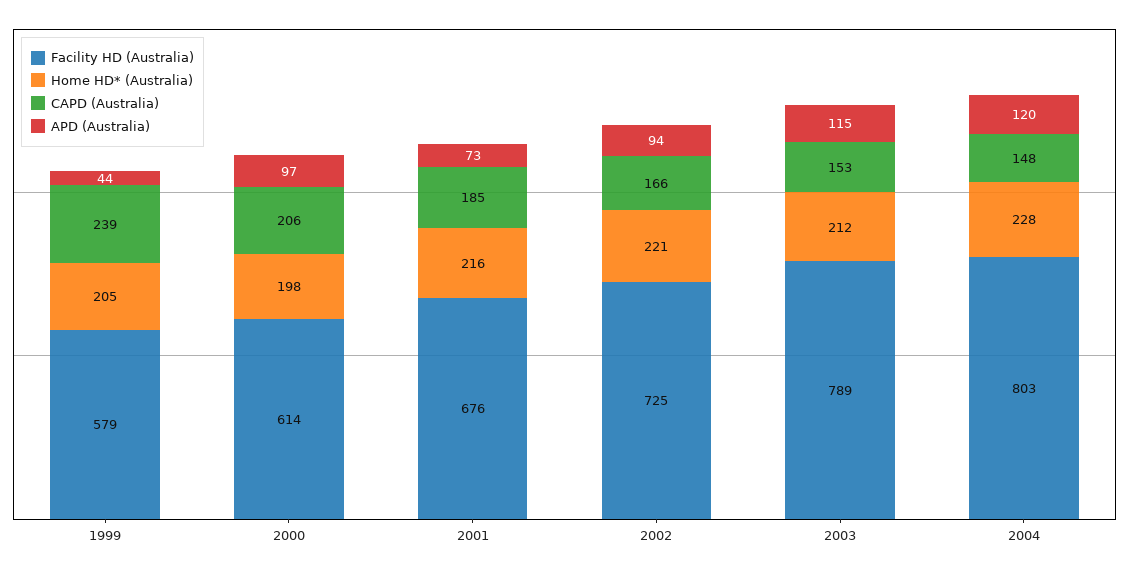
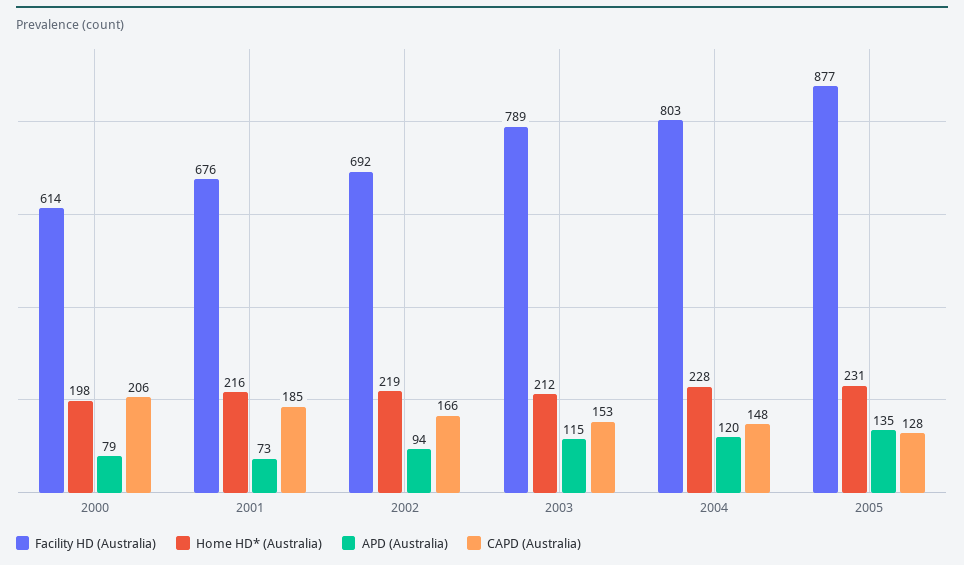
Facility HD (Australia), 1999: 579 -> none
Home HD* (Australia), 1999: 205 -> none
CAPD (Australia), 1999: 239 -> none
APD (Australia), 1999: 44 -> none
APD (Australia), 2000: 97 -> 79
Facility HD (Australia), 2002: 725 -> 692
Home HD* (Australia), 2002: 221 -> 219
Facility HD (Australia), 2005: none -> 877
Home HD* (Australia), 2005: none -> 231
APD (Australia), 2005: none -> 135
CAPD (Australia), 2005: none -> 128

